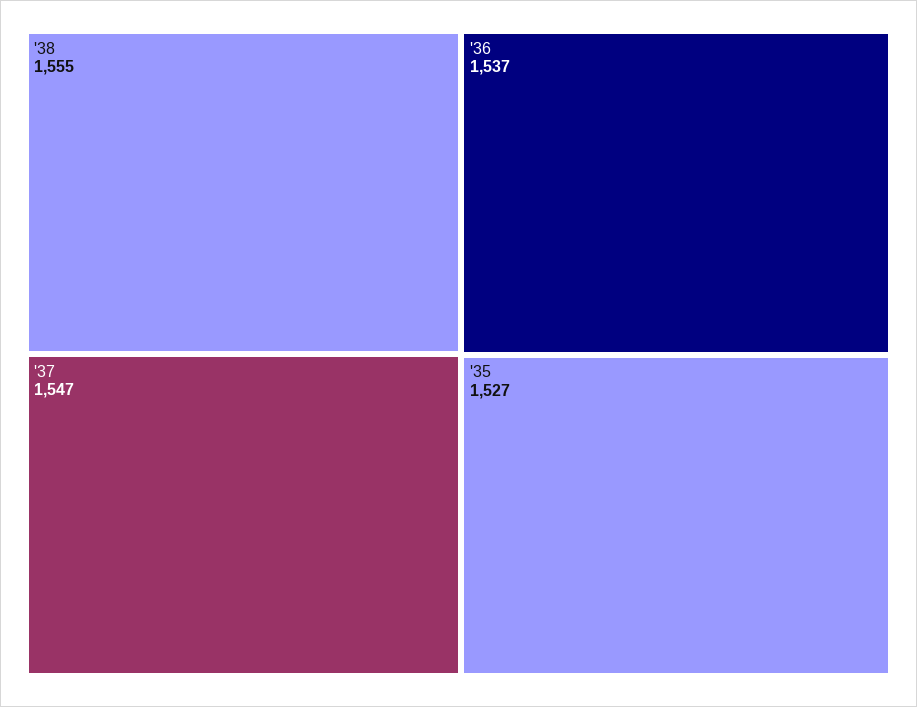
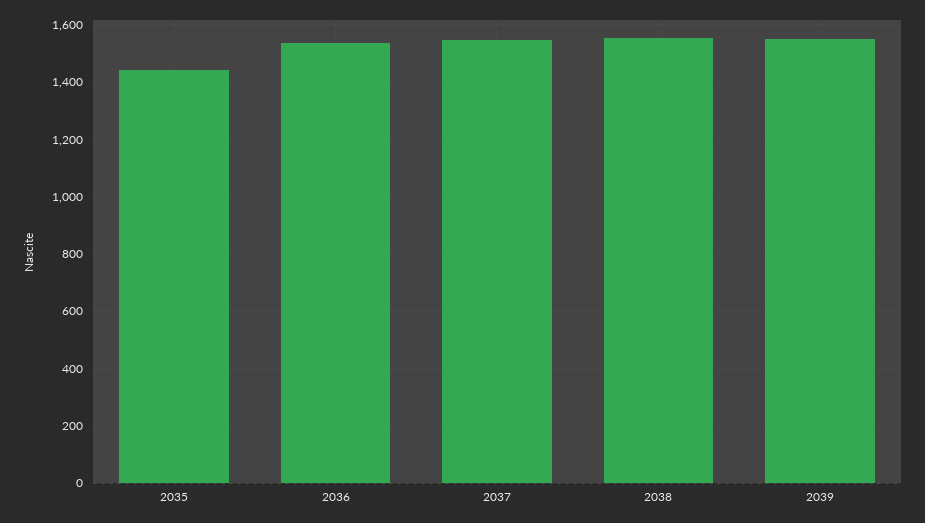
'35: 1527 -> 1450
2039: none -> 1550

